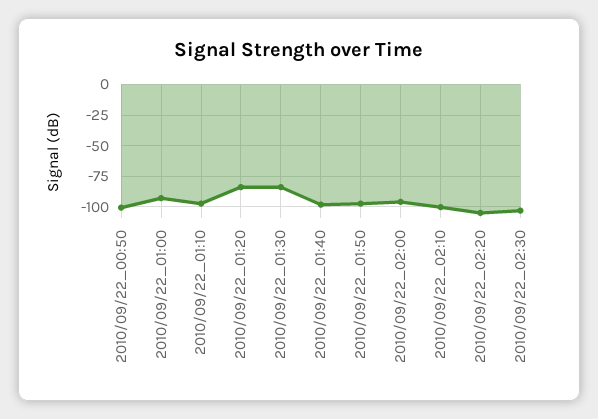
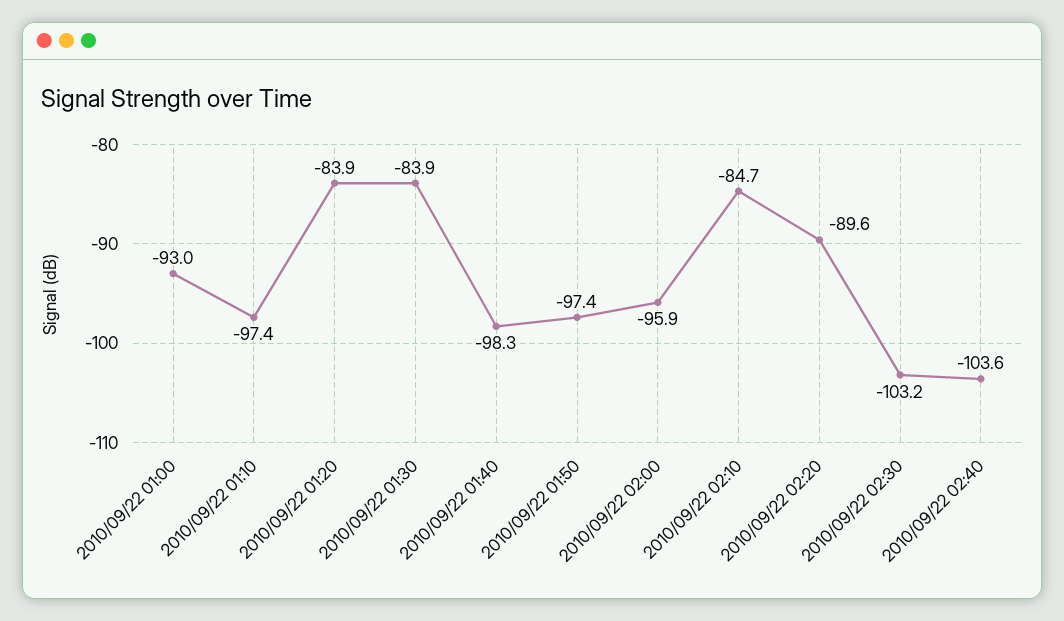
2010/09/22_00:50: -100 -> none
2010/09/22_02:10: -100 -> -84.7
2010/09/22_02:20: -105 -> -89.6
2010/09/22 02:40: none -> -103.6

